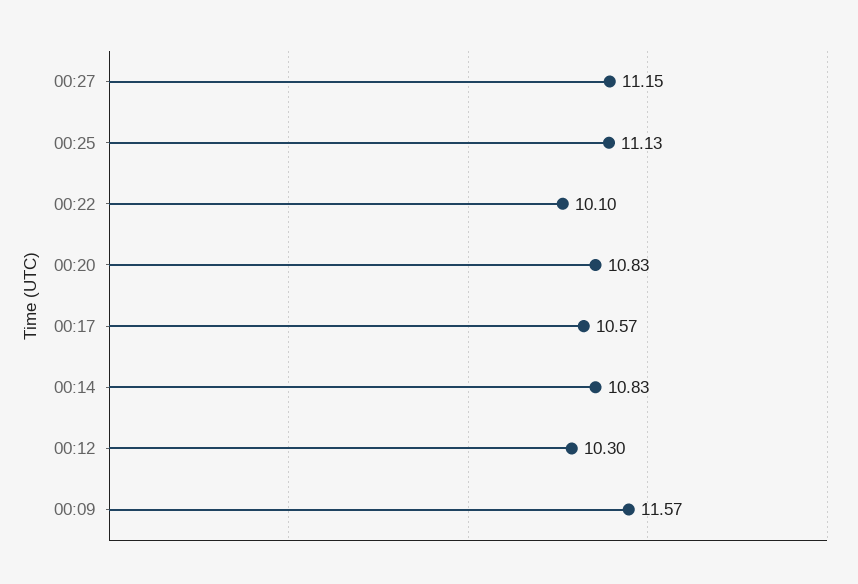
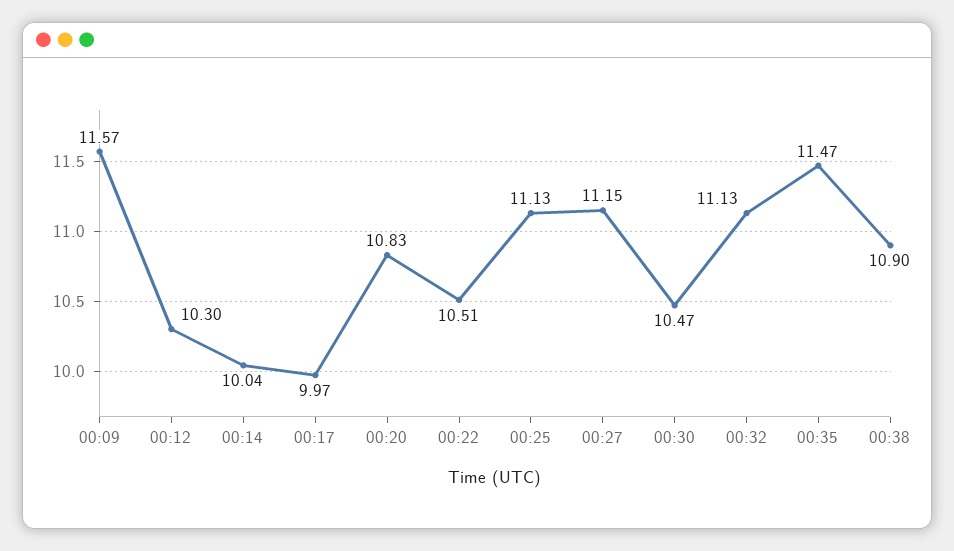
00:22: 10.1 -> 10.51
00:17: 10.57 -> 9.97
00:14: 10.83 -> 10.04
00:30: none -> 10.47
00:32: none -> 11.13
00:35: none -> 11.47
00:38: none -> 10.9

